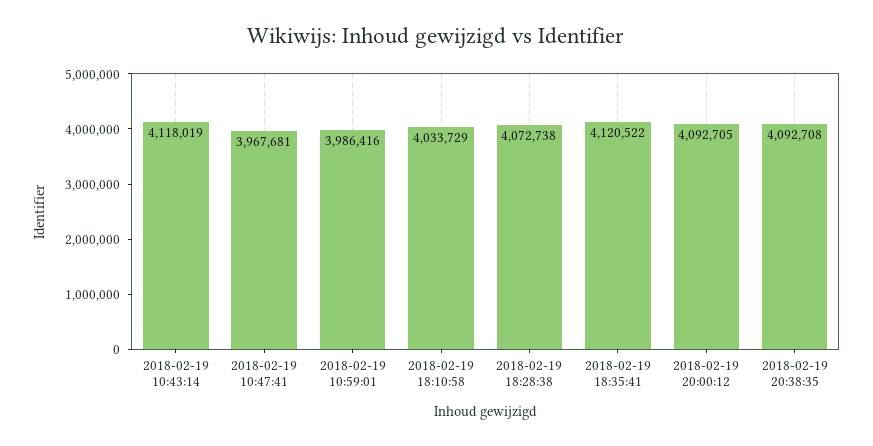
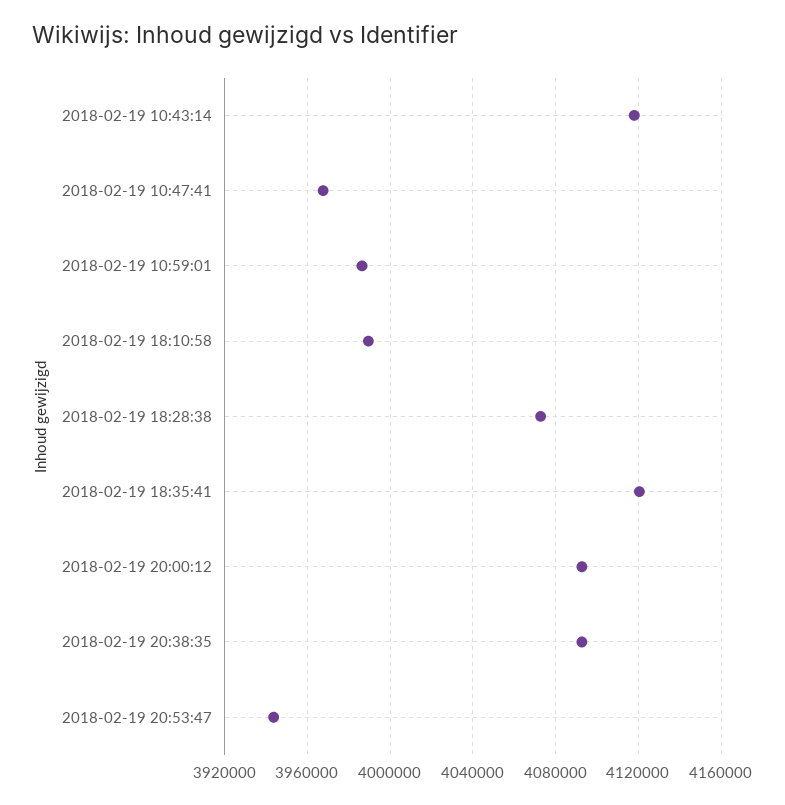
2018-02-19 18:10:58: 4033729 -> 3990000
2018-02-19 20:53:47: none -> 3945000

